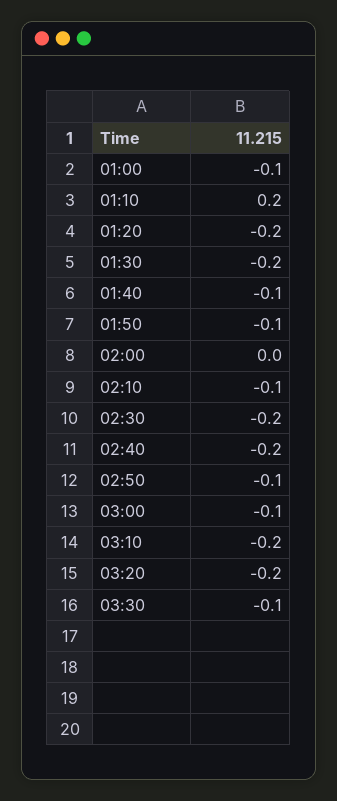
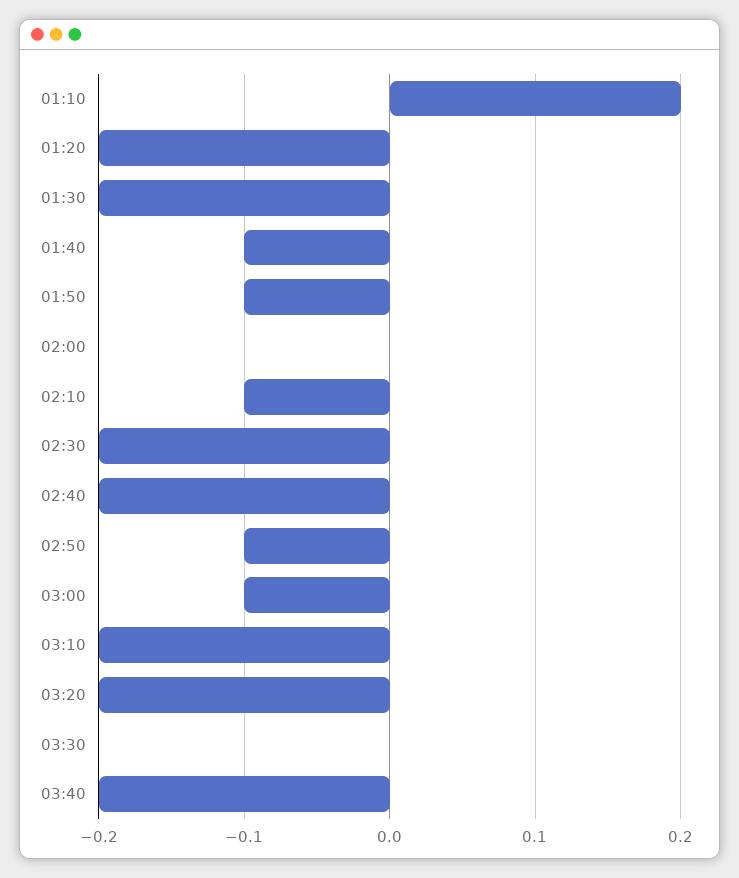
01:00: -0.1 -> none
03:30: -0.1 -> 0
03:40: none -> -0.2

